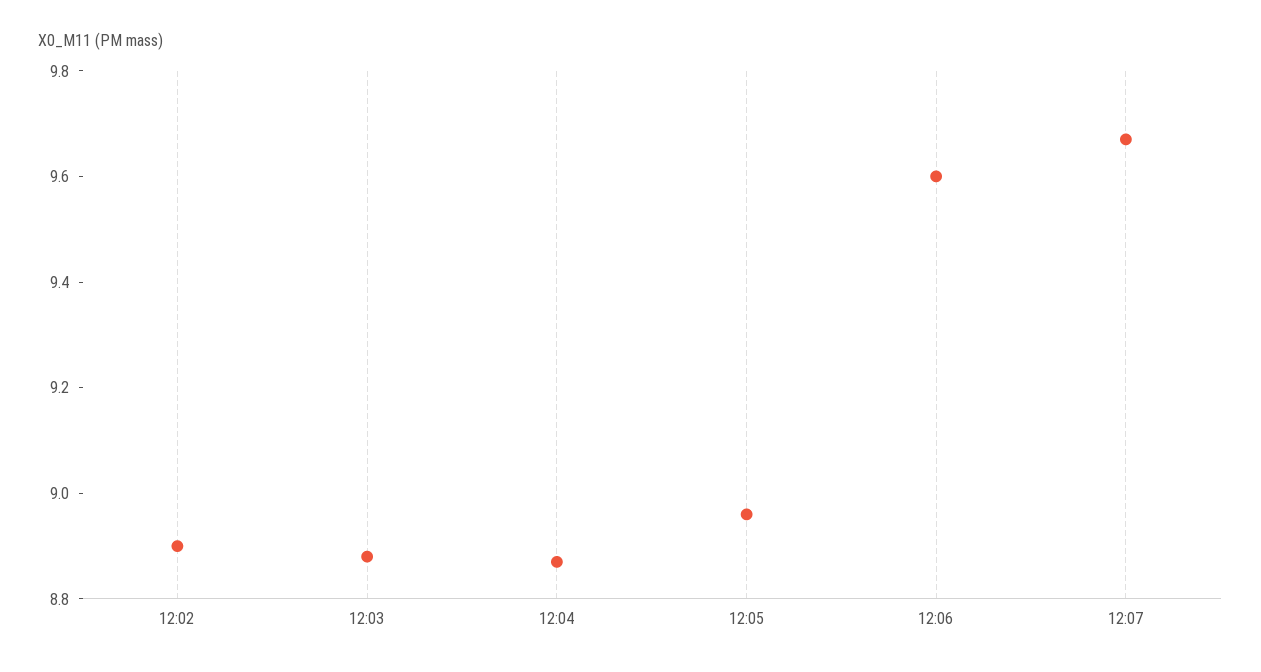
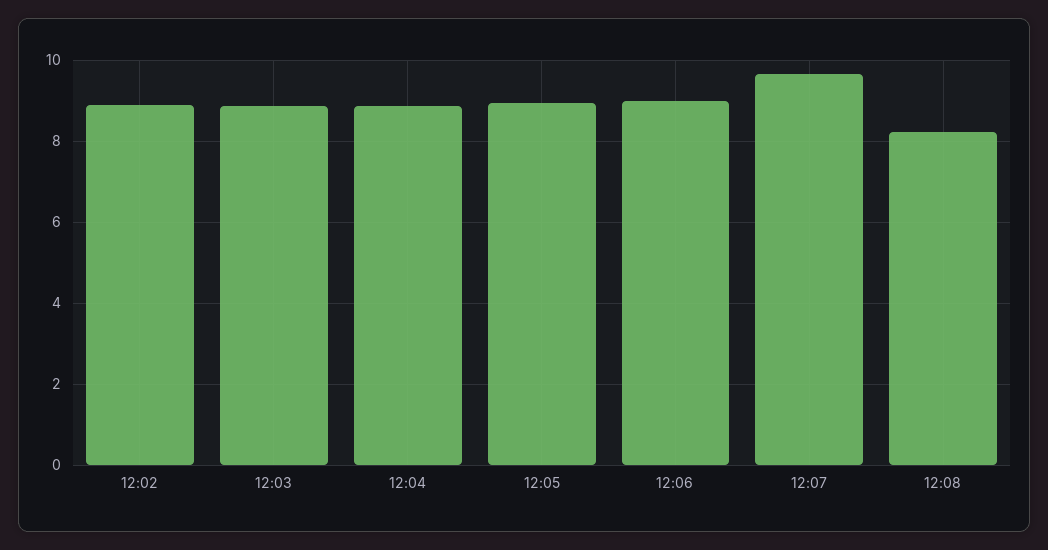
12:06: 9.6 -> 9
12:08: none -> 8.2

